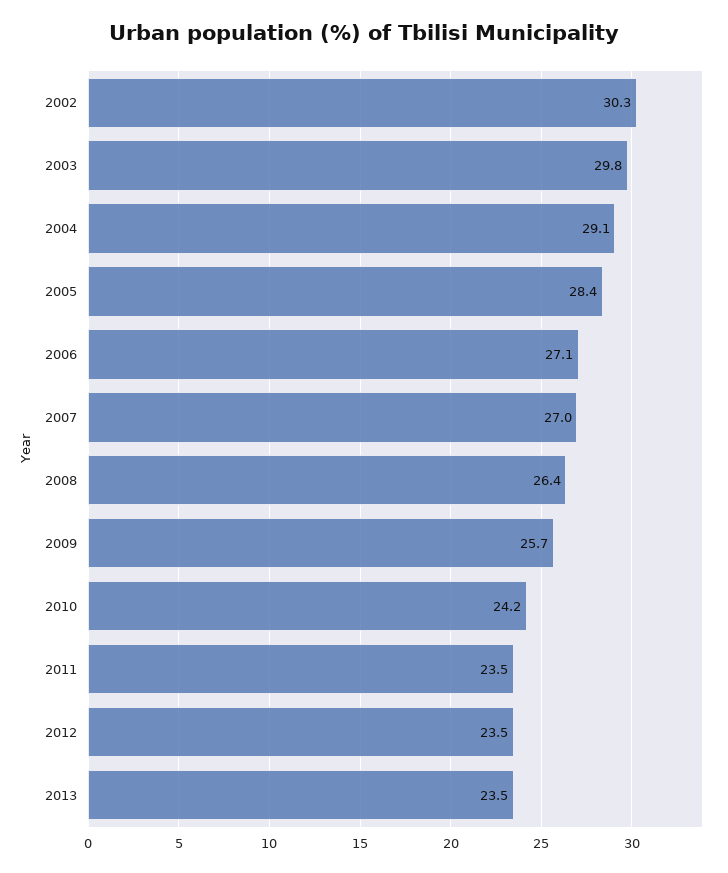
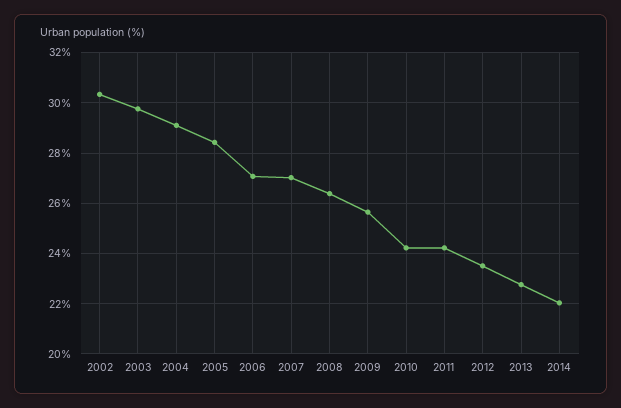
2011: 23.5 -> 24.25
2013: 23.5 -> 22.75
2014: none -> 22

